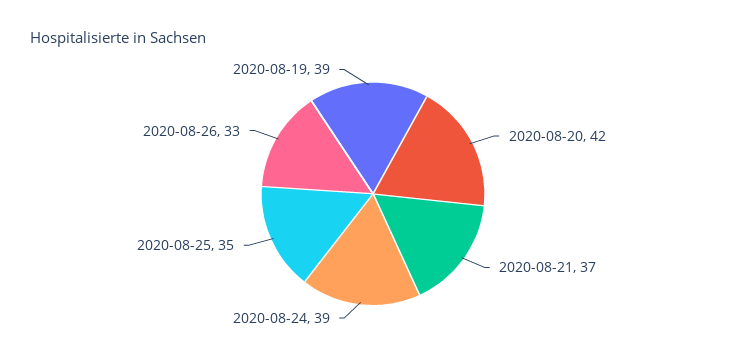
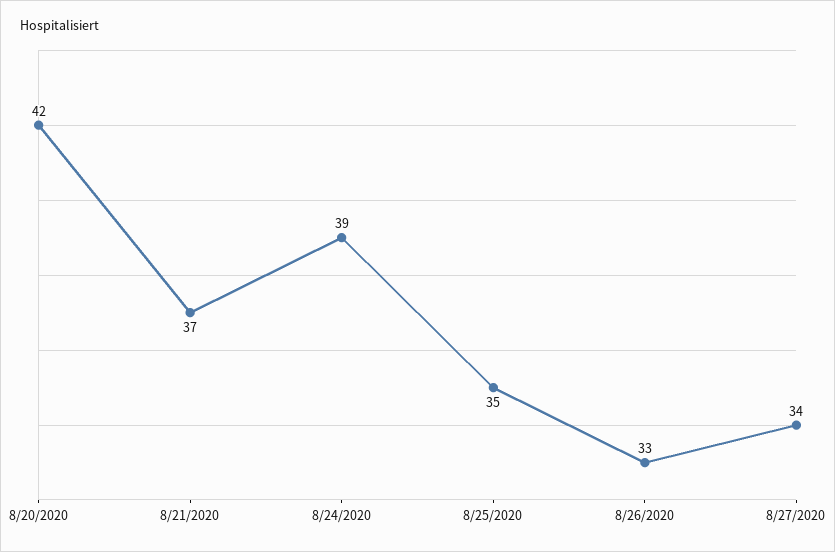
2020-08-19: 39 -> none
8/27/2020: none -> 34

